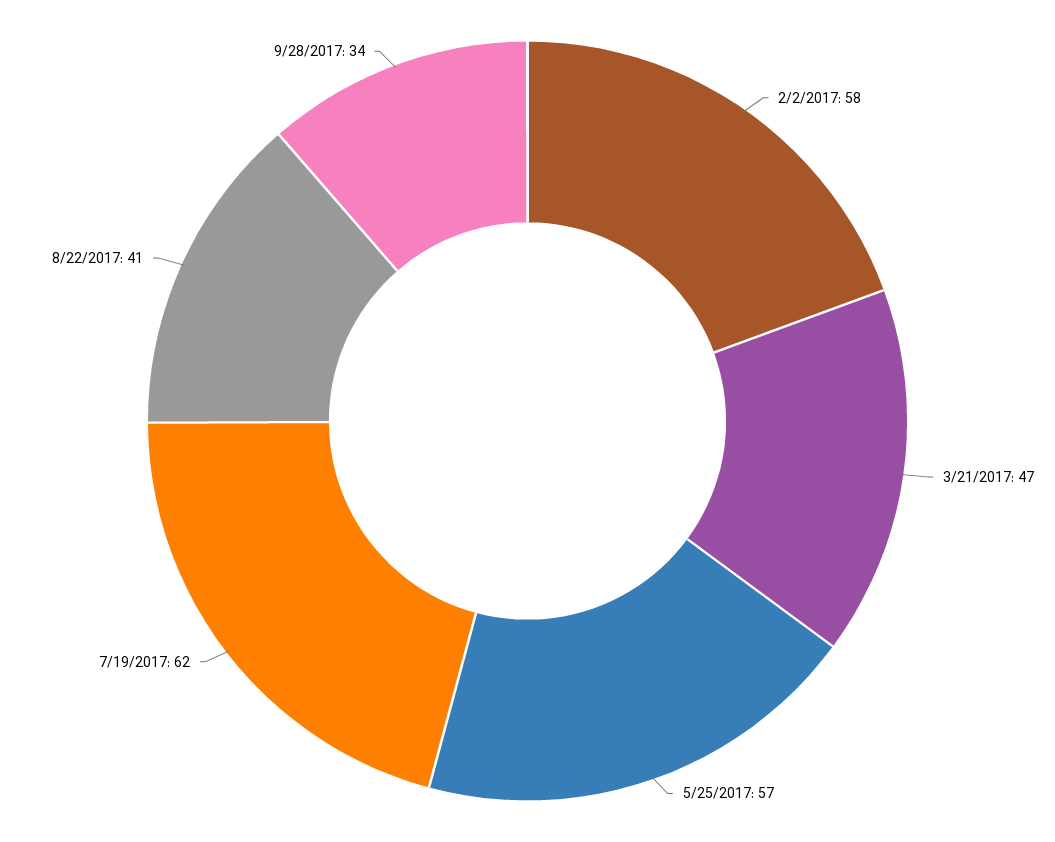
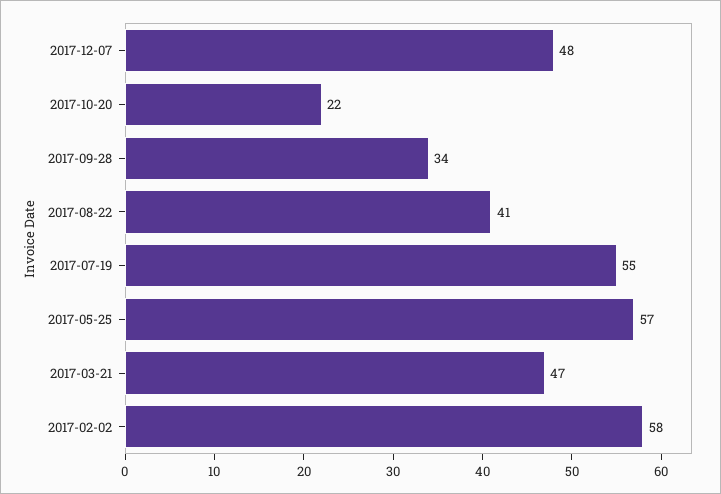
7/19/2017: 62 -> 55
2017-12-07: none -> 48
2017-10-20: none -> 22

